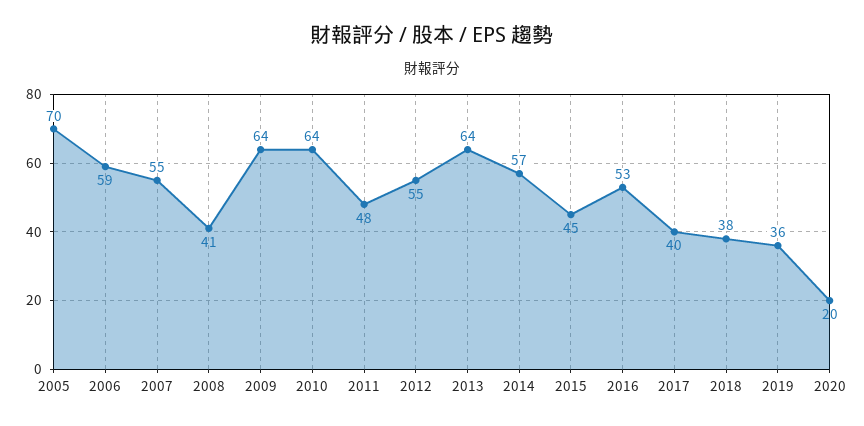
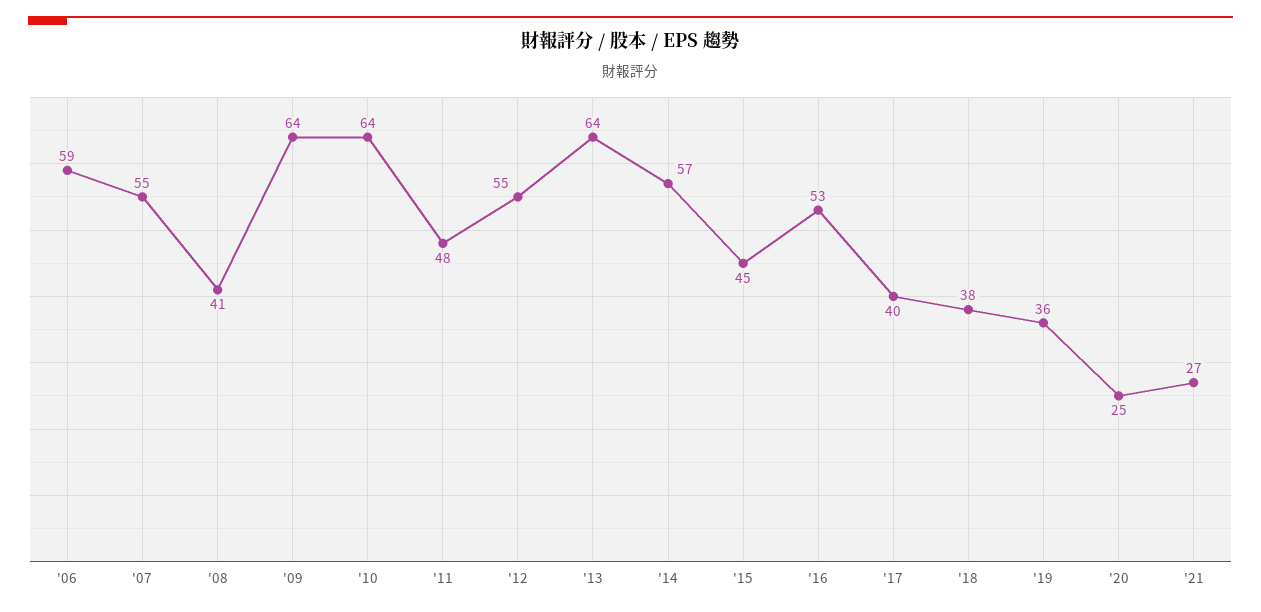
2005: 70 -> none
2020: 20 -> 25
'21: none -> 27

